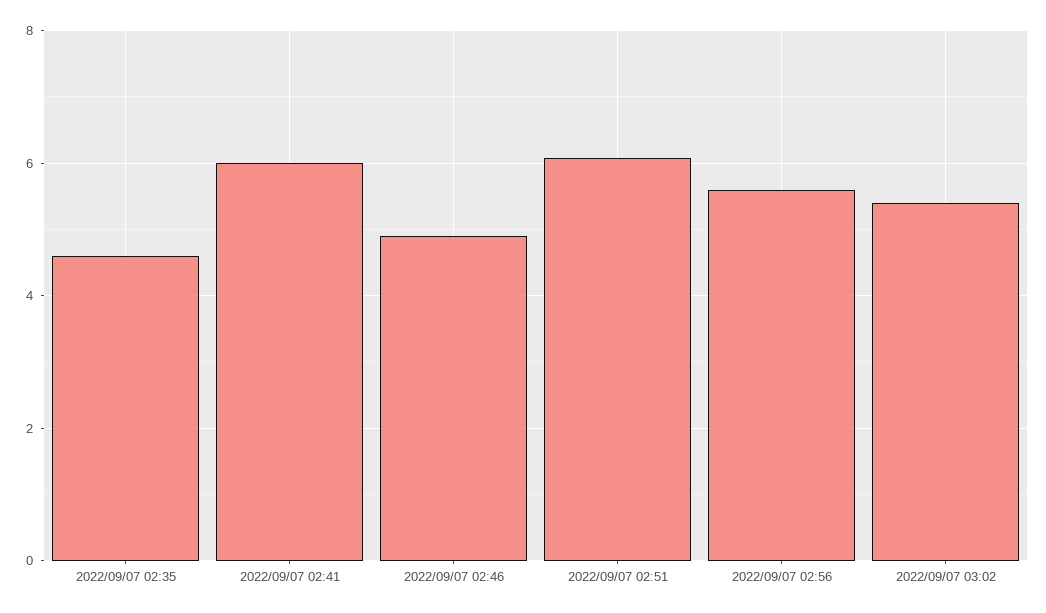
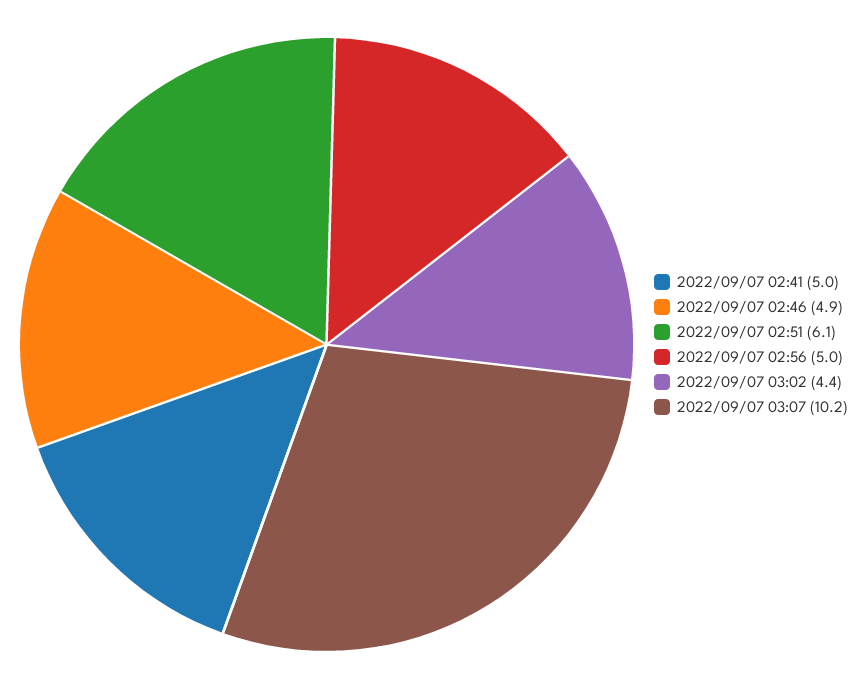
2022/09/07 02:35: 4.6 -> none
2022/09/07 02:41: 6 -> 5
2022/09/07 02:56: 5.6 -> 5
2022/09/07 03:02: 5.4 -> 4.4
2022/09/07 03:07: none -> 10.2

